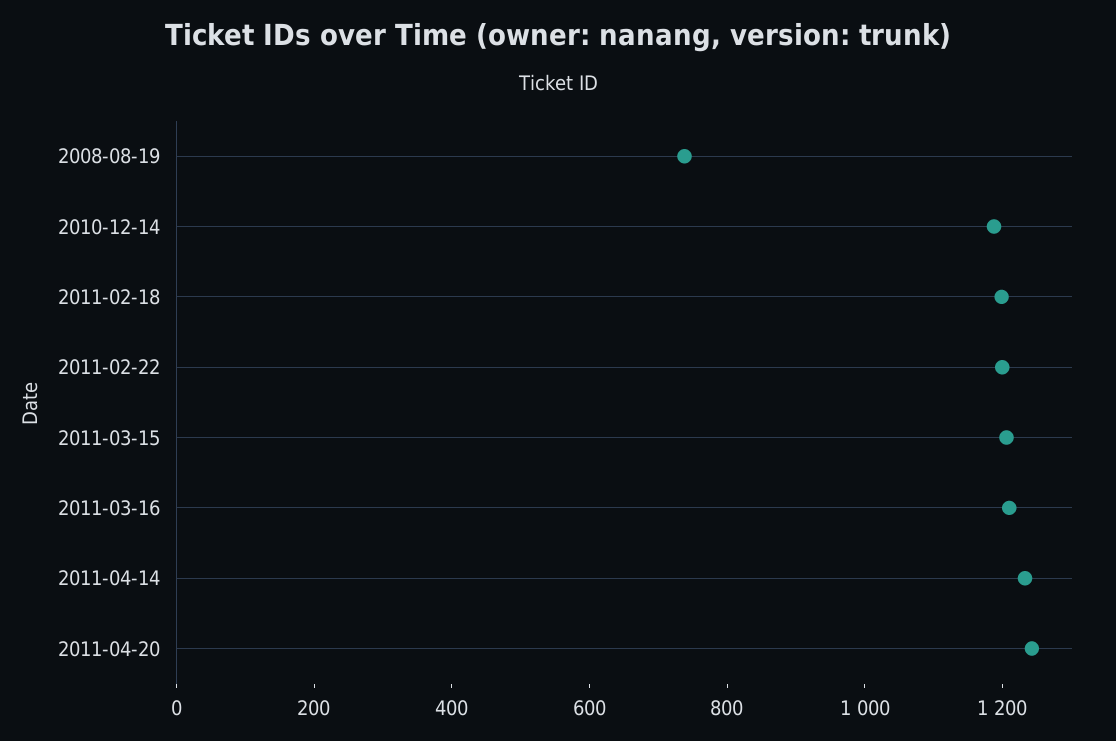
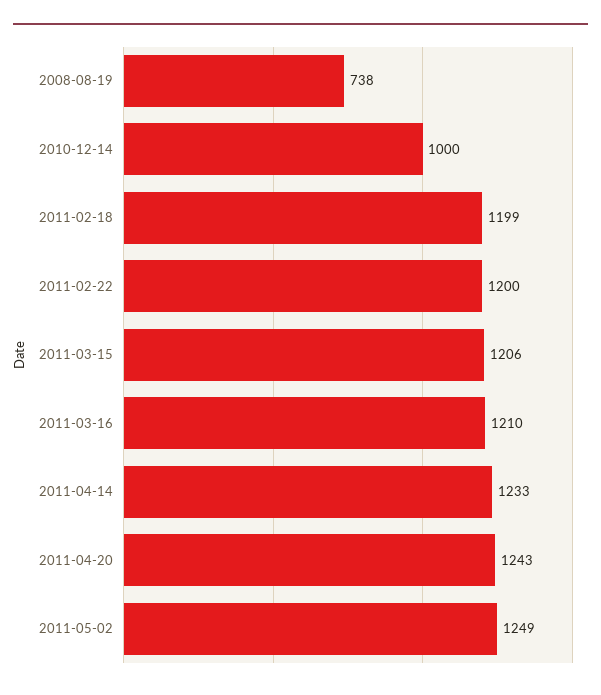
2010-12-14: 1200 -> 1000
2011-05-02: none -> 1249

